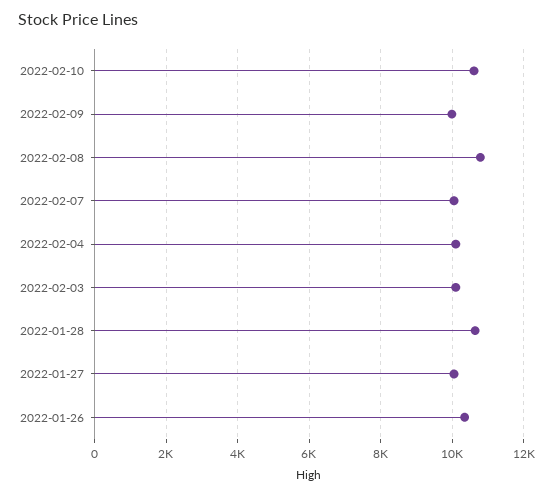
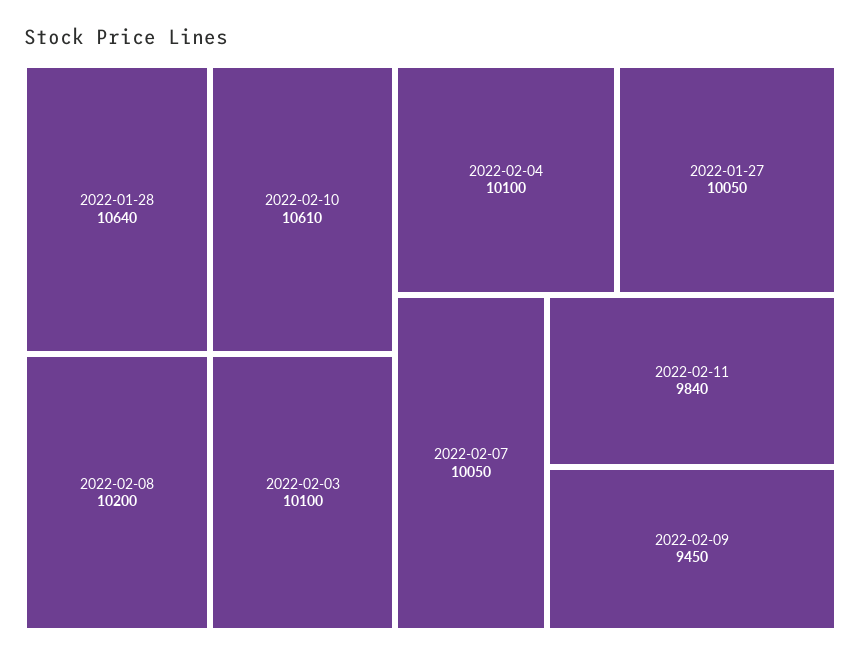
2022-02-09: 10000 -> 9450
2022-02-08: 10800 -> 10200
2022-01-26: 10400 -> none
2022-02-11: none -> 9840

